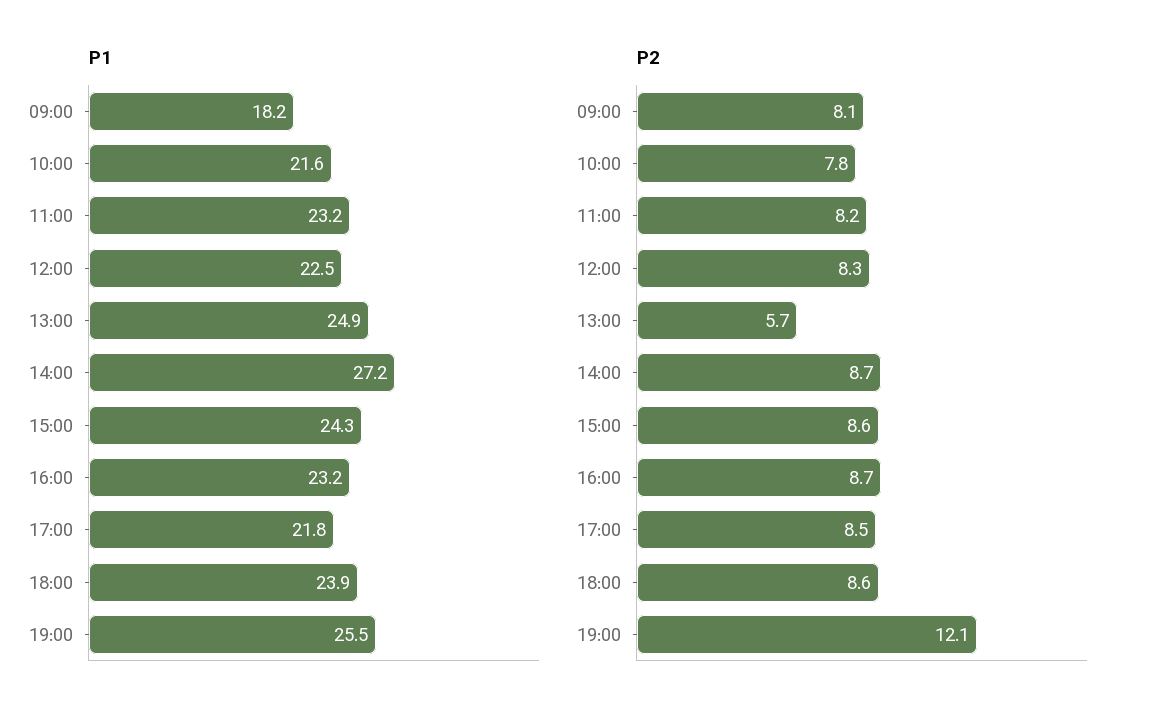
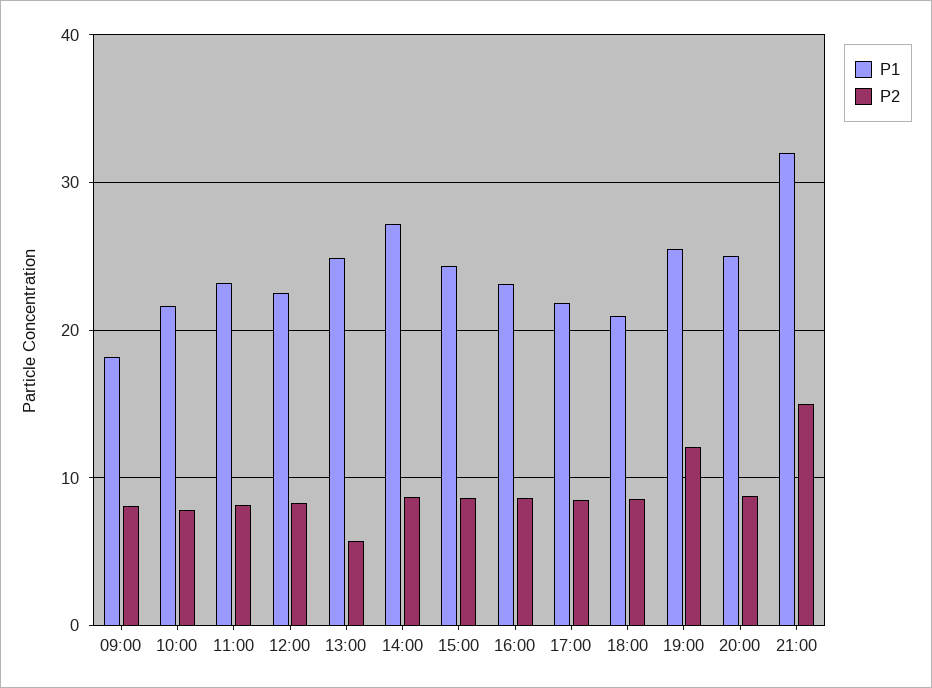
P1, 18:00: 23.9 -> 21
P1, 20:00: none -> 25
P2, 20:00: none -> 9
P1, 21:00: none -> 32
P2, 21:00: none -> 15

